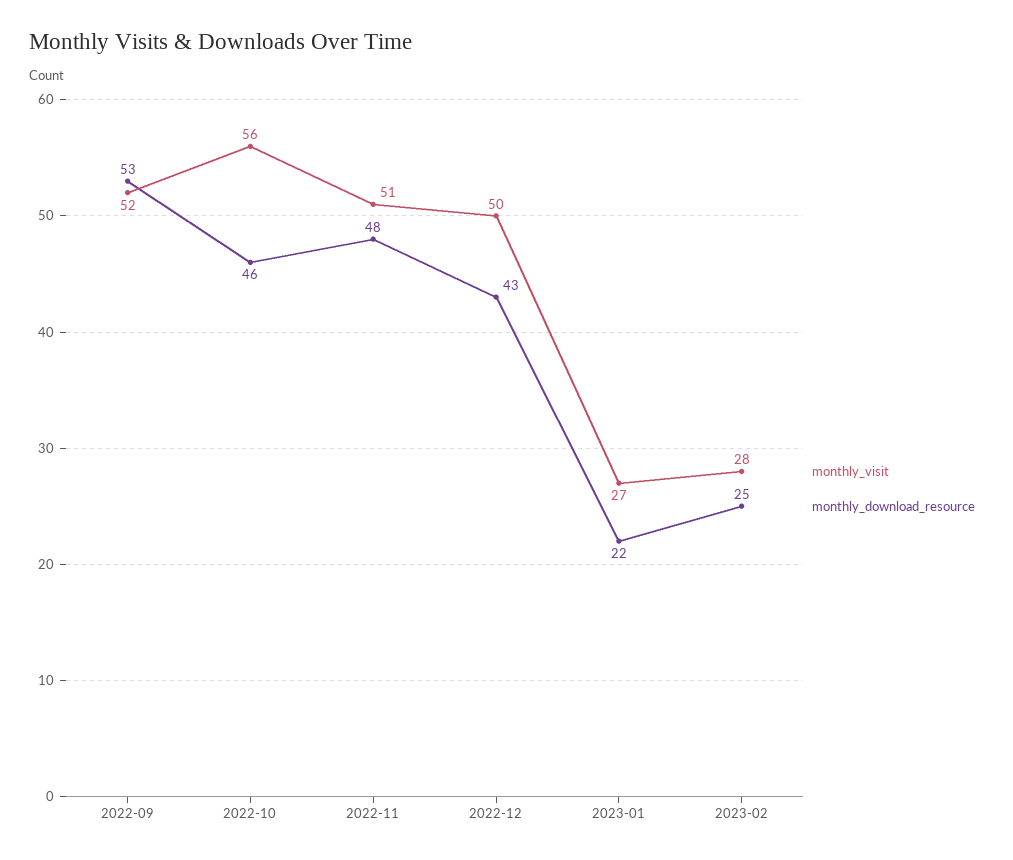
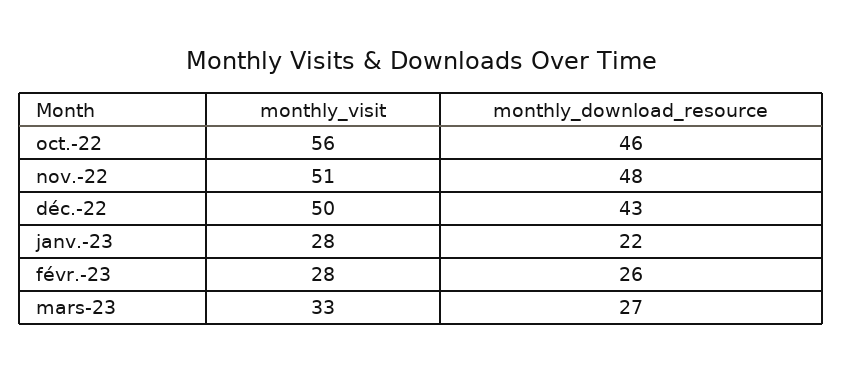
monthly_visit, 2022-09: 52 -> none
monthly_download_resource, 2022-09: 53 -> none
monthly_visit, 2023-01: 27 -> 28
monthly_download_resource, 2023-02: 25 -> 26
monthly_visit, mars-23: none -> 33
monthly_download_resource, mars-23: none -> 27

